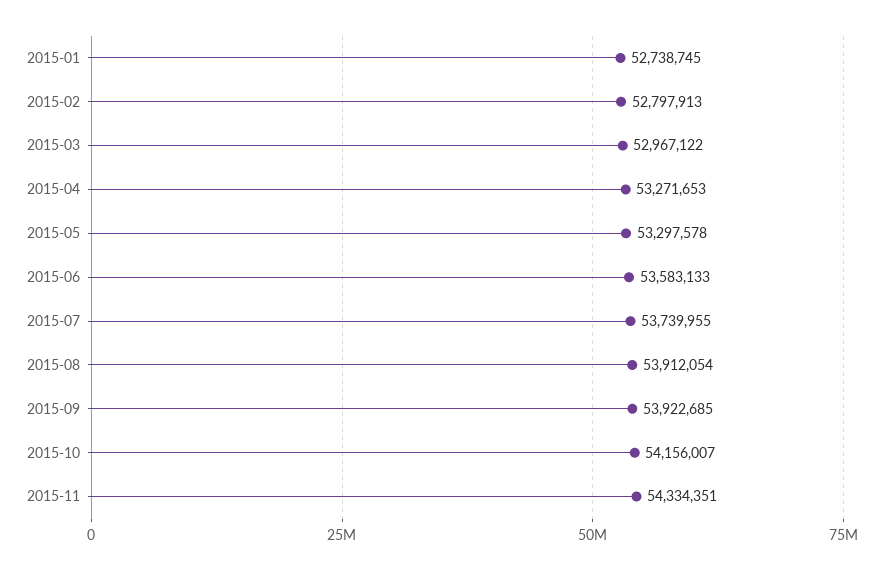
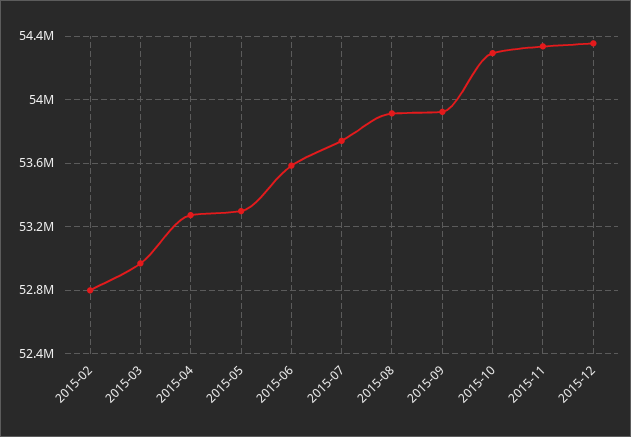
2015-01: 52738745 -> none
2015-10: 54156007 -> 54300000
2015-12: none -> 54350000

